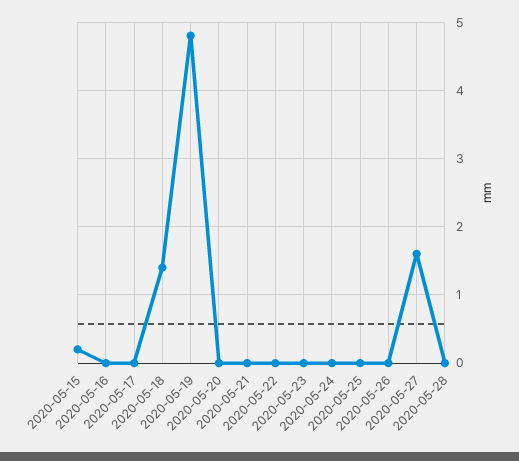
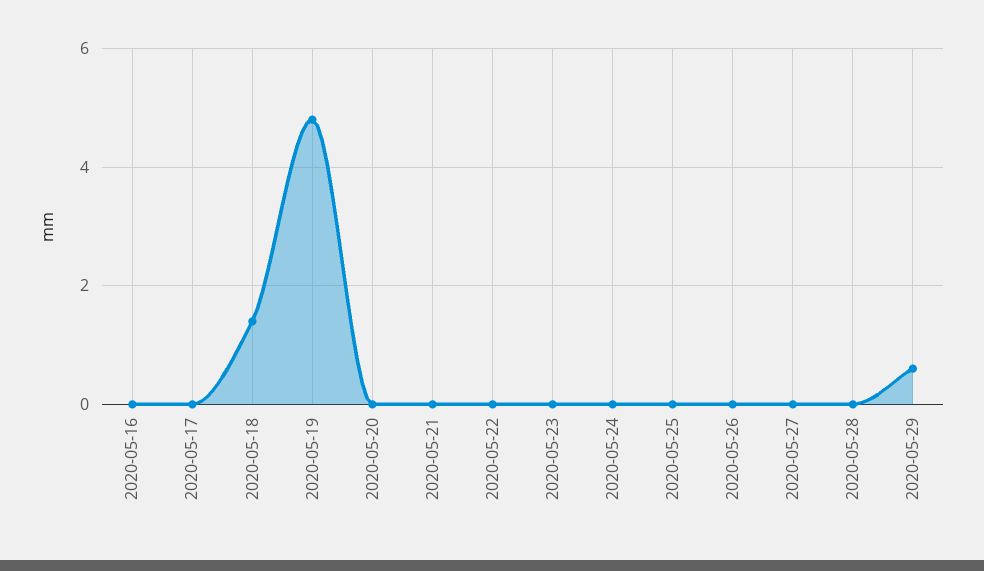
2020-05-15: 0.2 -> none
2020-05-27: 1.6 -> 0
2020-05-29: none -> 0.5

